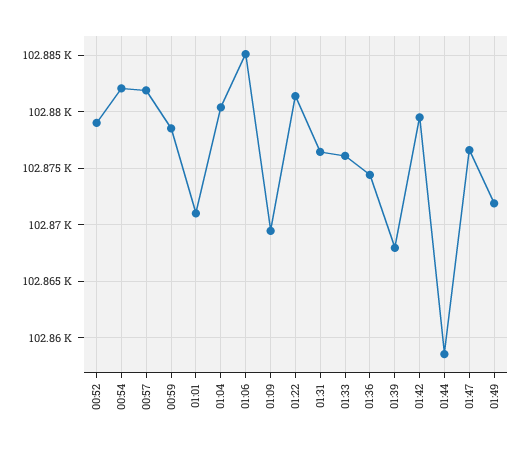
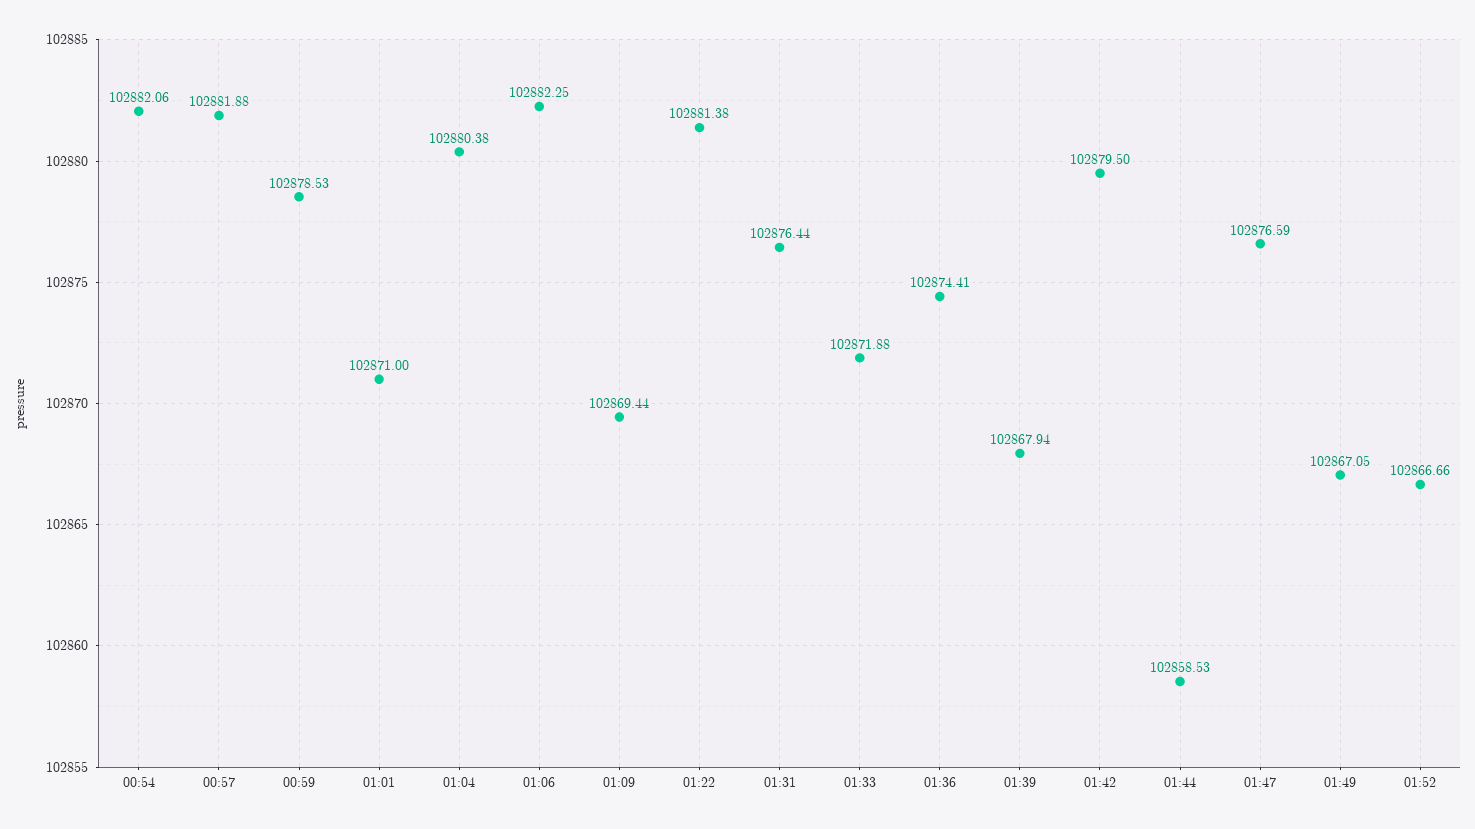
00:52: 102879 -> none
01:06: 102885 -> 102882.25
01:33: 102876 -> 102871.88
01:49: 102872 -> 102867.05
01:52: none -> 102866.66

